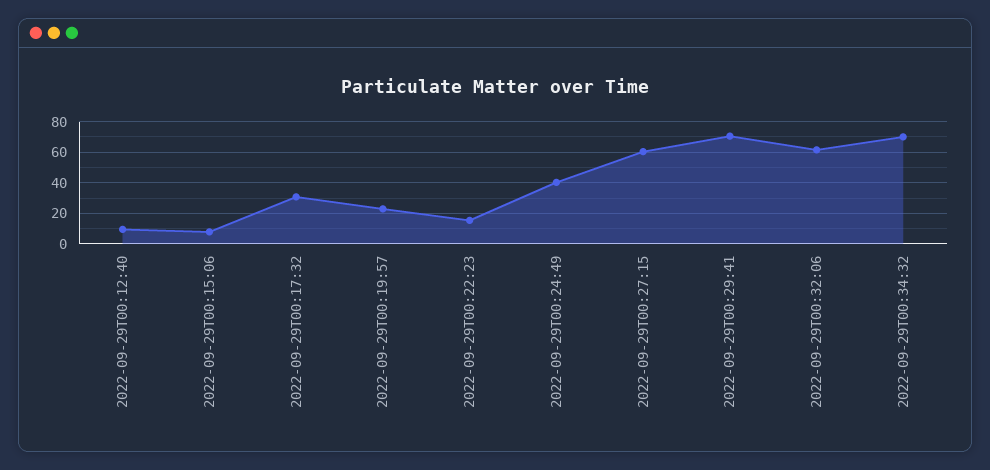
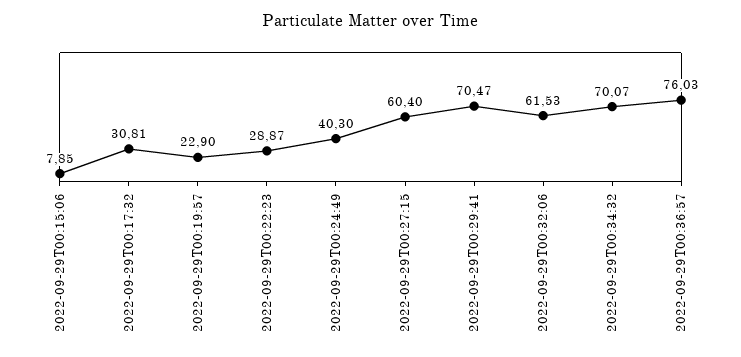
2022-09-29T00:12:40: 10 -> none
2022-09-29T00:22:23: 15 -> 28.87
2022-09-29T00:36:57: none -> 76.03

